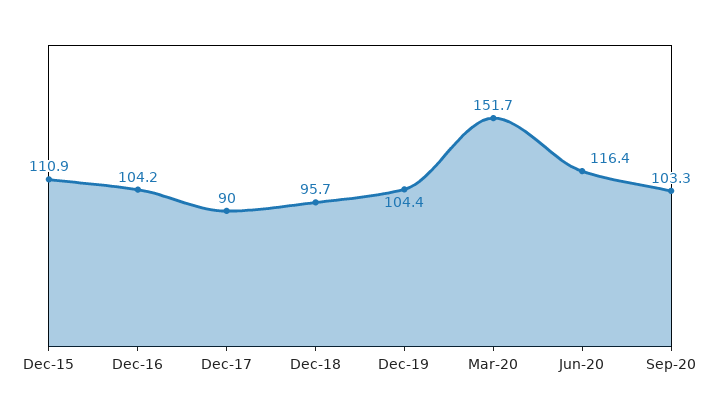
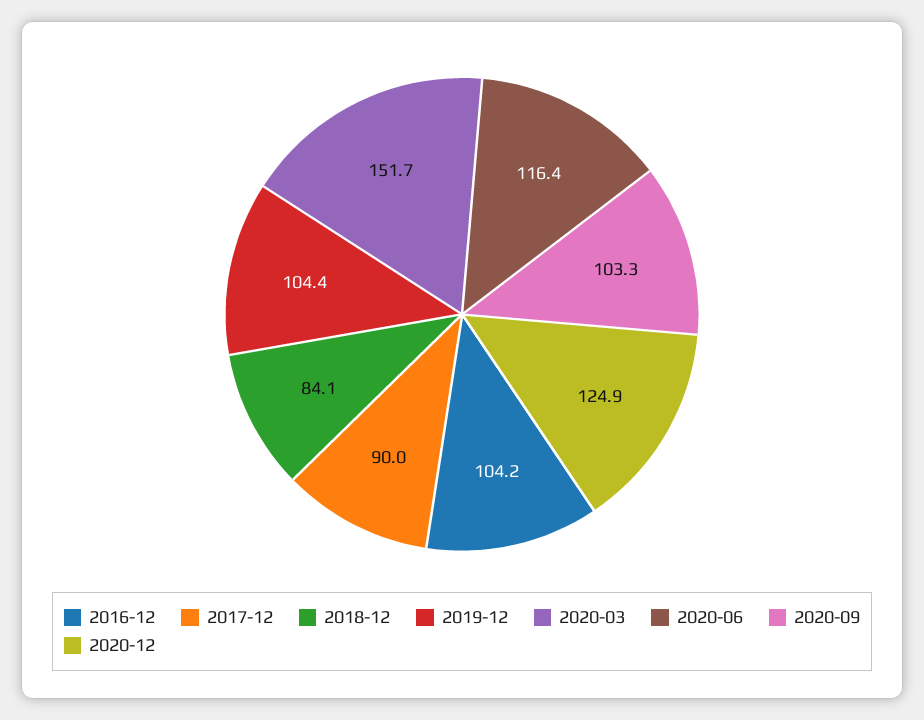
Dec-15: 110.9 -> none
Dec-18: 95.7 -> 84.1
2020-12: none -> 124.9

